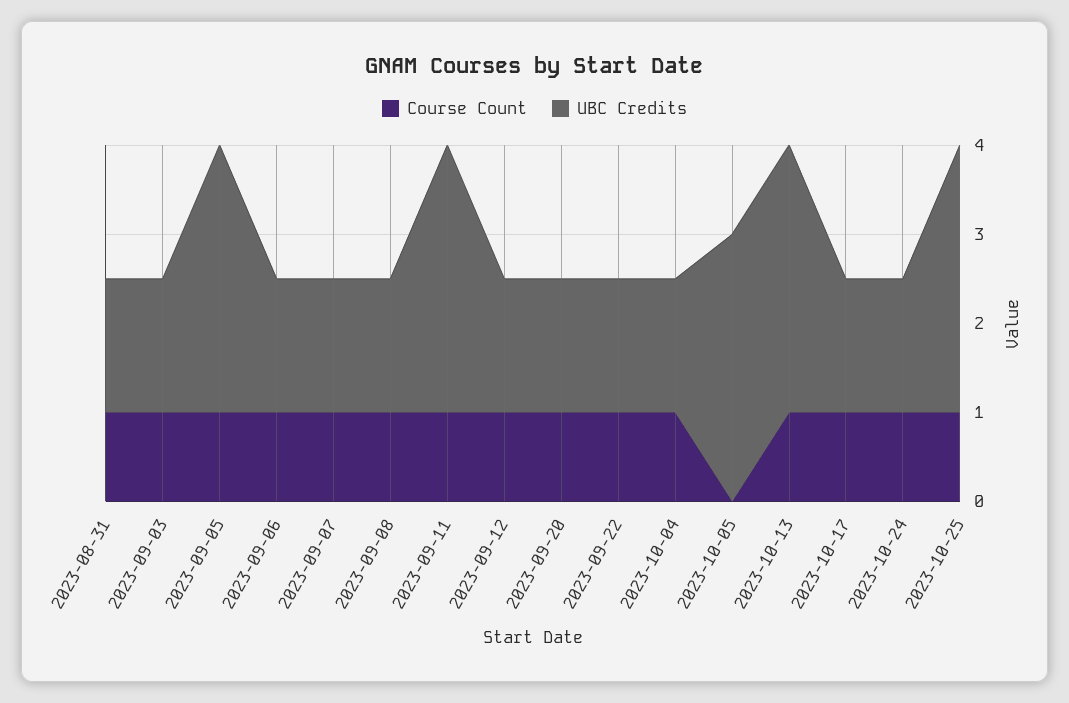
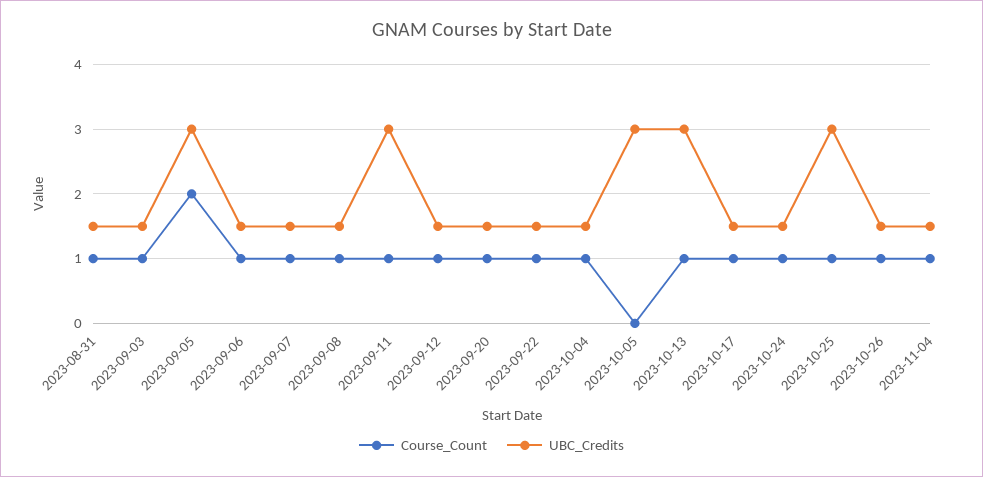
Course Count, 2023-09-05: 1 -> 2
Course Count, 2023-10-26: none -> 1
UBC Credits, 2023-10-26: none -> 1.5
Course Count, 2023-11-04: none -> 1
UBC Credits, 2023-11-04: none -> 1.5

